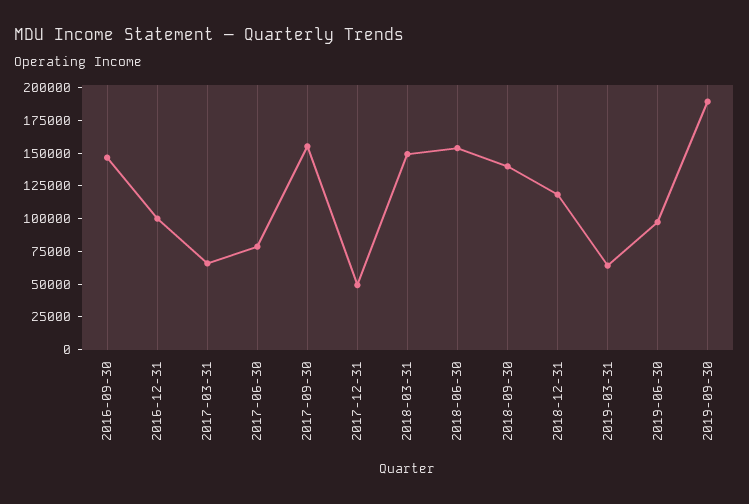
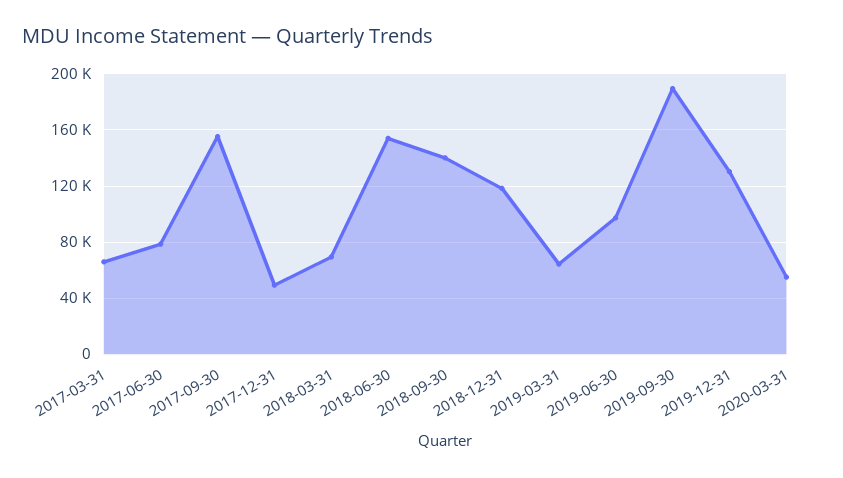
2016-09-30: 150000 -> none
2016-12-31: 100000 -> none
2018-03-31: 150000 -> 70000
2019-12-31: none -> 130000
2020-03-31: none -> 55000

